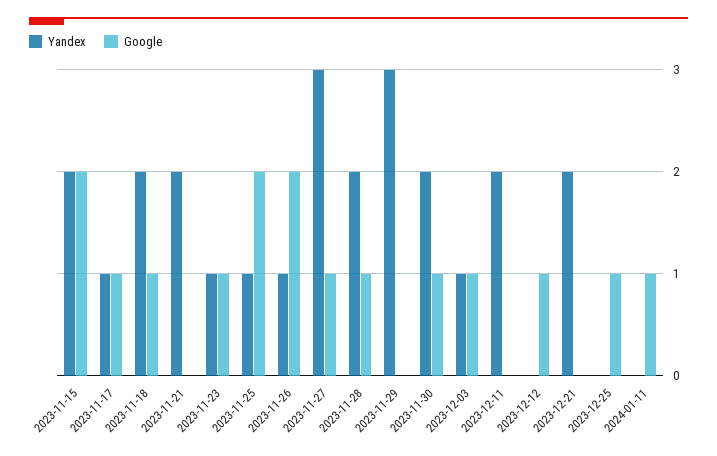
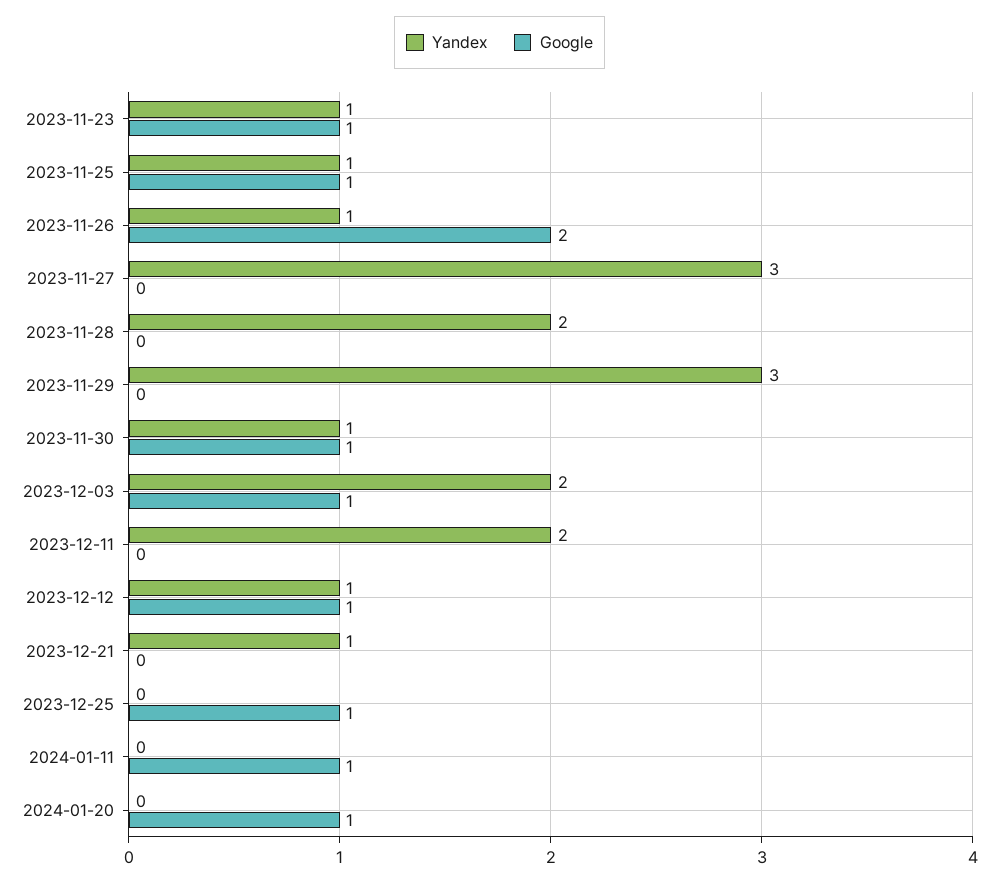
Yandex, 2023-11-15: 2 -> none
Google, 2023-11-15: 2 -> none
Yandex, 2023-11-17: 1 -> none
Google, 2023-11-17: 1 -> none
Yandex, 2023-11-18: 2 -> none
Google, 2023-11-18: 1 -> none
Yandex, 2023-11-21: 2 -> none
Google, 2023-11-21: 0 -> none
Google, 2023-11-25: 2 -> 1
Google, 2023-11-27: 1 -> 0
Google, 2023-11-28: 1 -> 0
Yandex, 2023-11-30: 2 -> 1
Yandex, 2023-12-03: 1 -> 2
Yandex, 2023-12-12: 0 -> 1
Yandex, 2023-12-21: 2 -> 1
Yandex, 2024-01-20: none -> 0
Google, 2024-01-20: none -> 1

